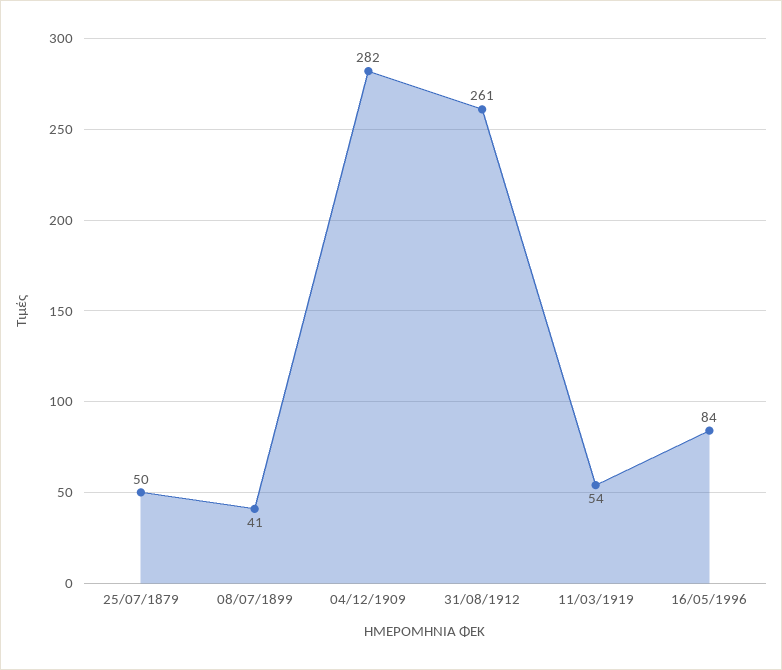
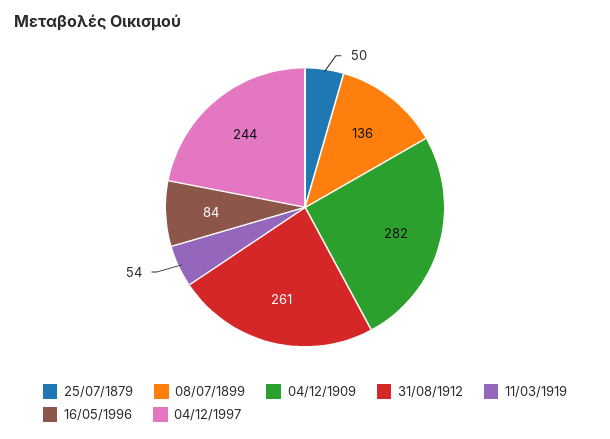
08/07/1899: 41 -> 136
04/12/1997: none -> 244

